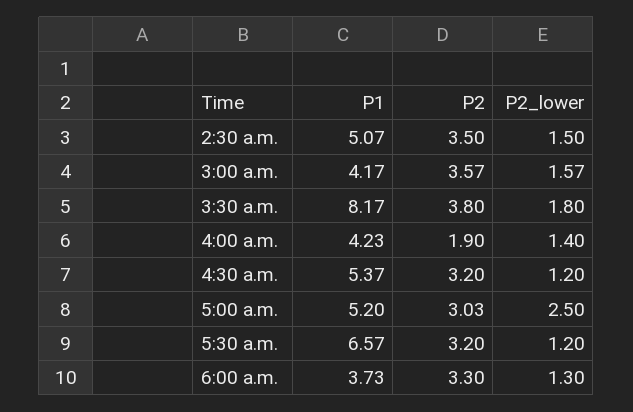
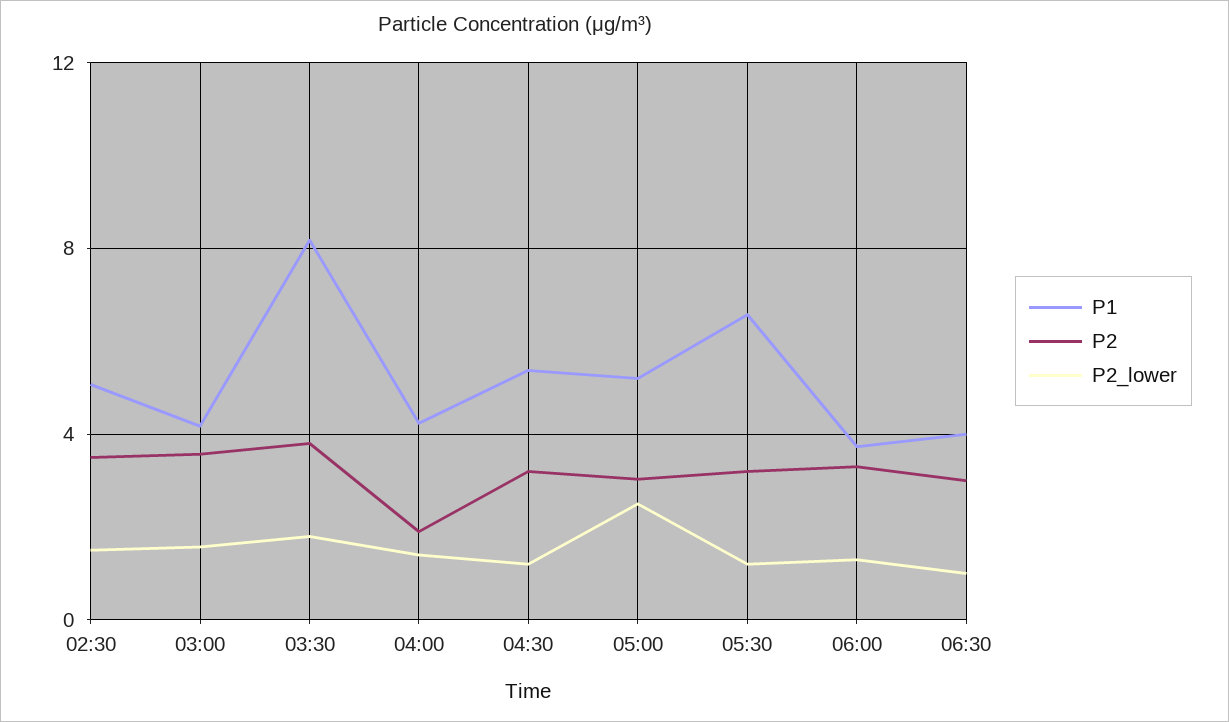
P1, 06:30: none -> 4
P2, 06:30: none -> 3
P2_lower, 06:30: none -> 1

